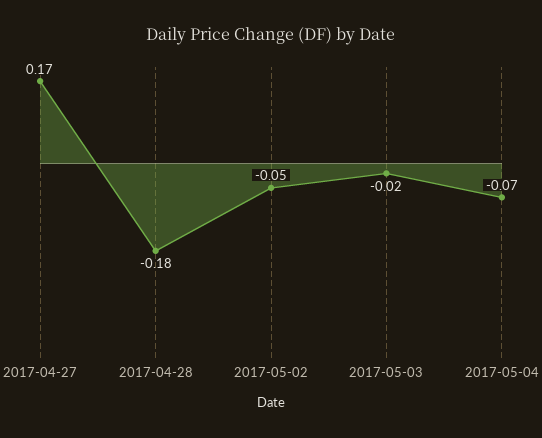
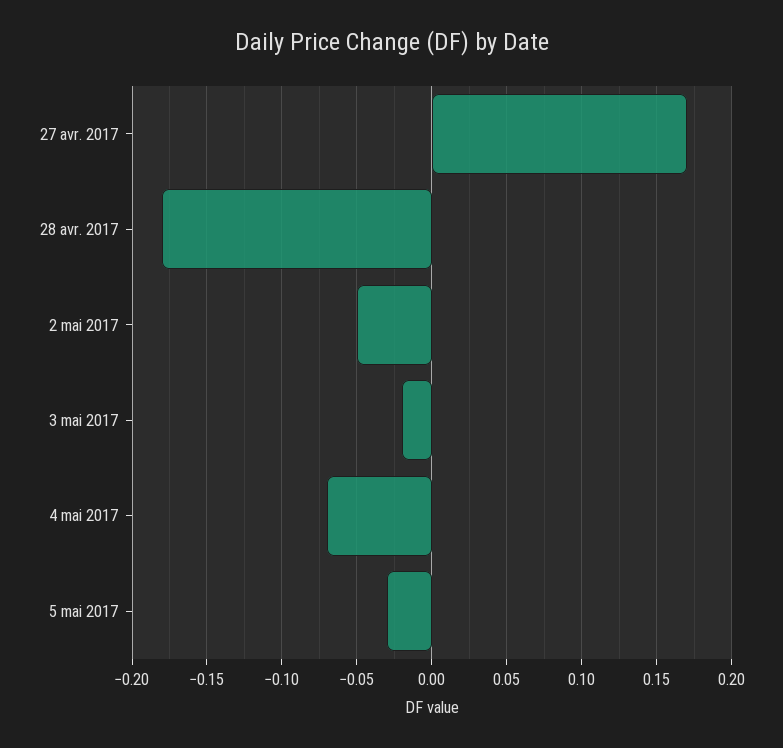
5 mai 2017: none -> -0.03

